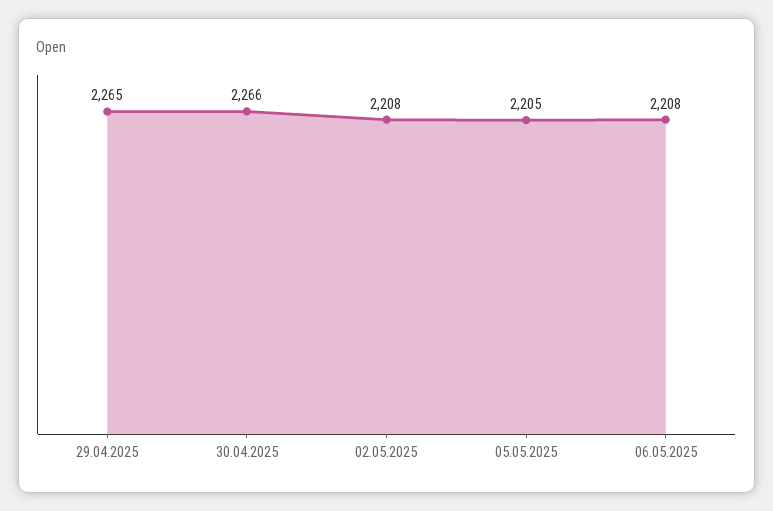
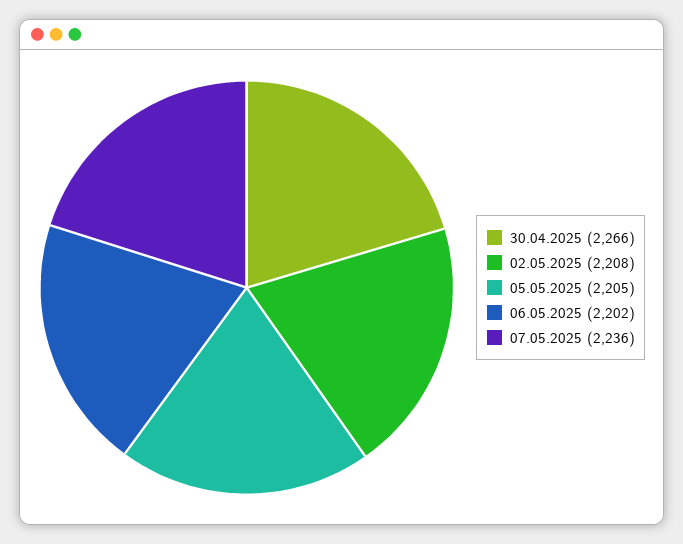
29.04.2025: 2265 -> none
06.05.2025: 2208 -> 2202
07.05.2025: none -> 2236

